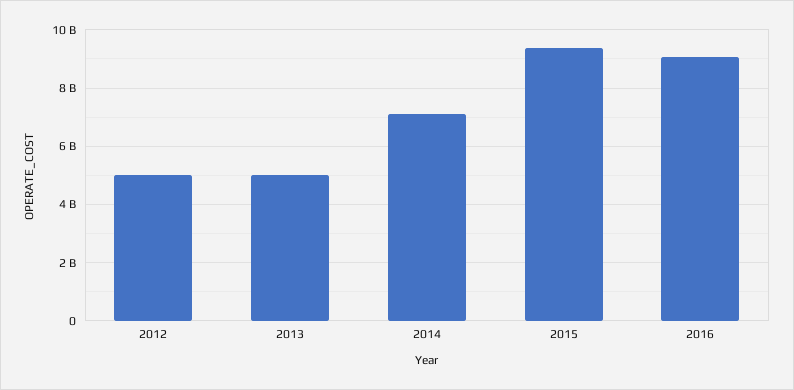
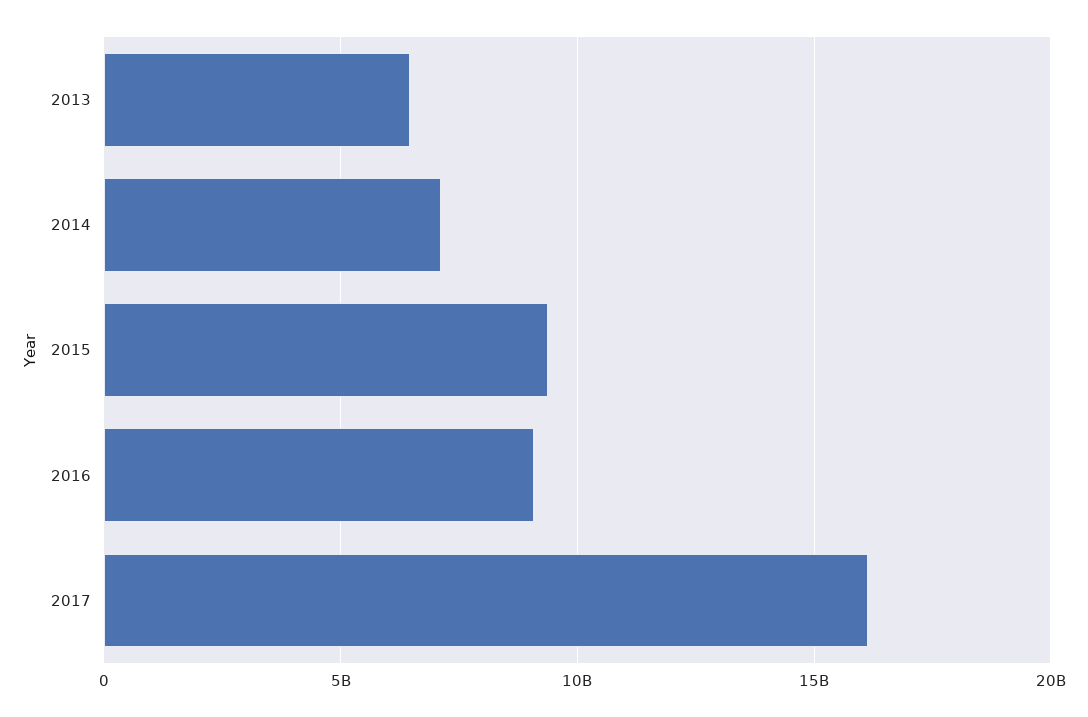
2012: 5000000000 -> none
2013: 5000000000 -> 6500000000
2017: none -> 16000000000

